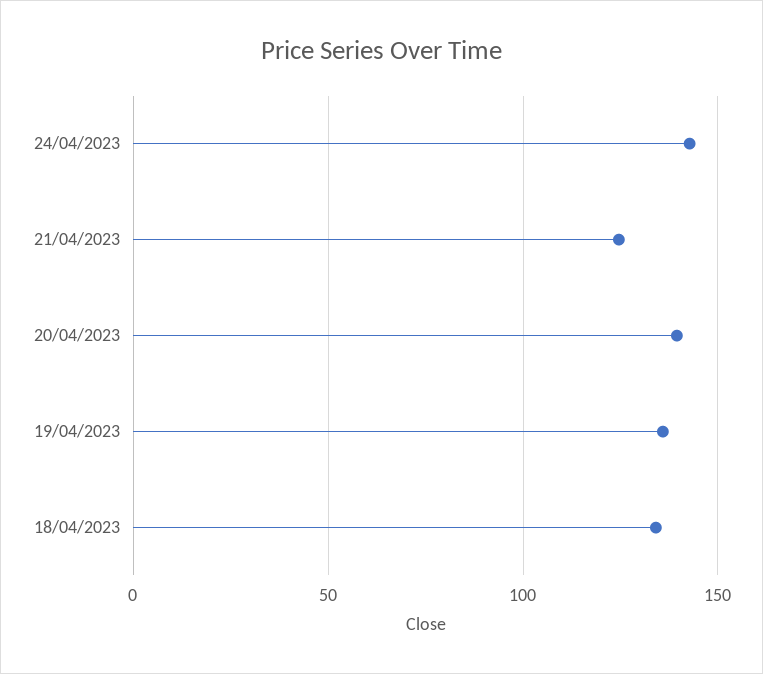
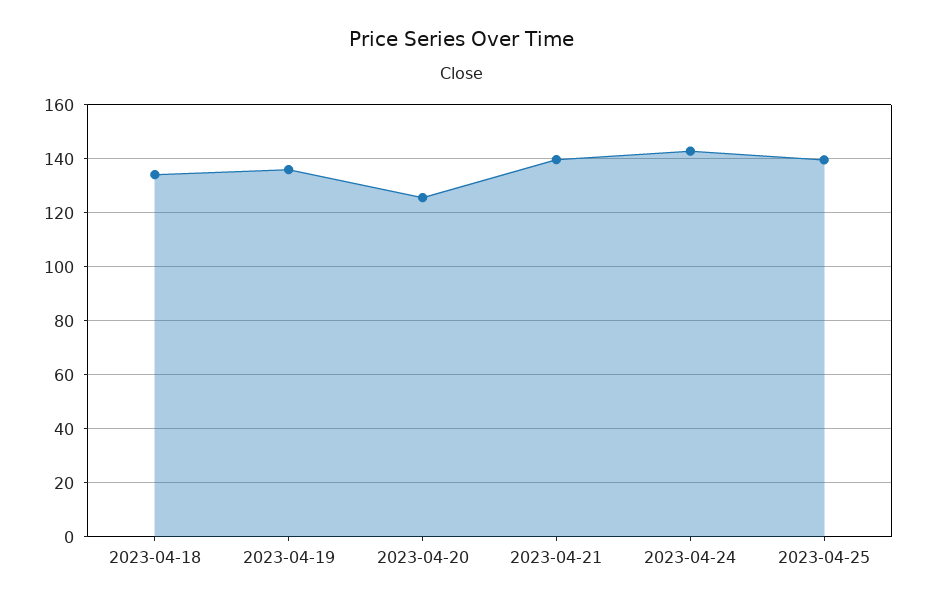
21/04/2023: 125 -> 140
20/04/2023: 140 -> 125
2023-04-25: none -> 140

